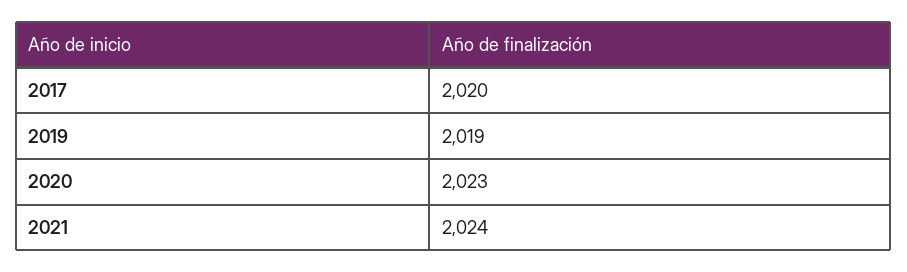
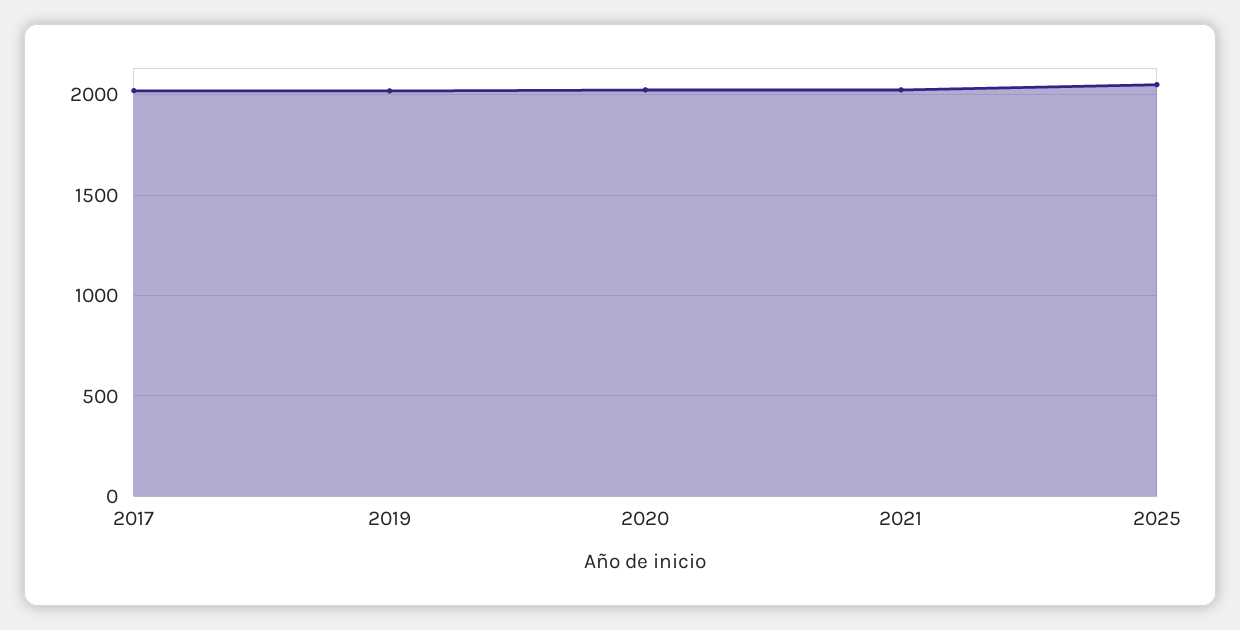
2025: none -> 2050

